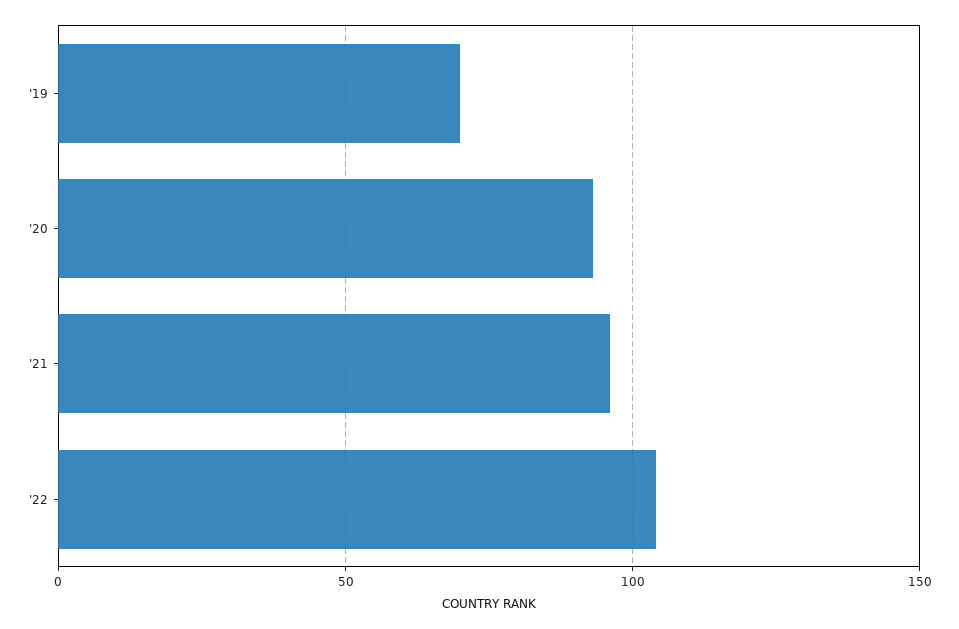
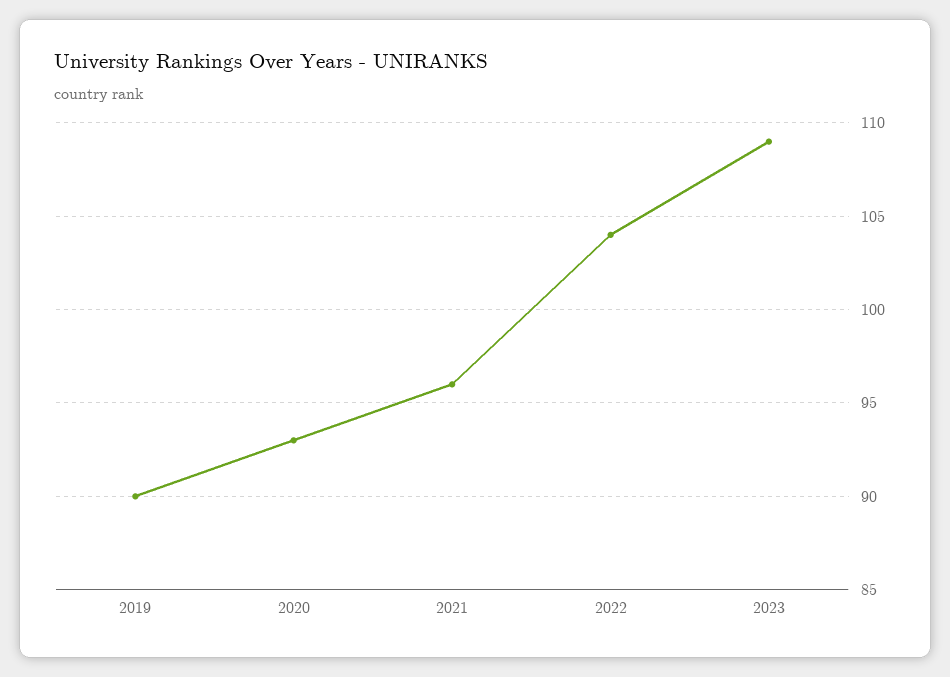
'19: 70 -> 90
2023: none -> 109

